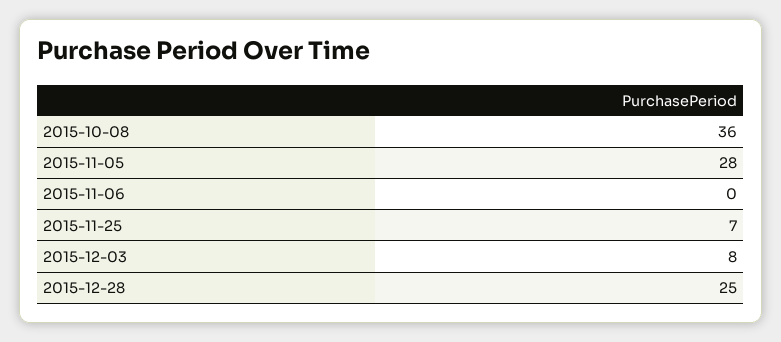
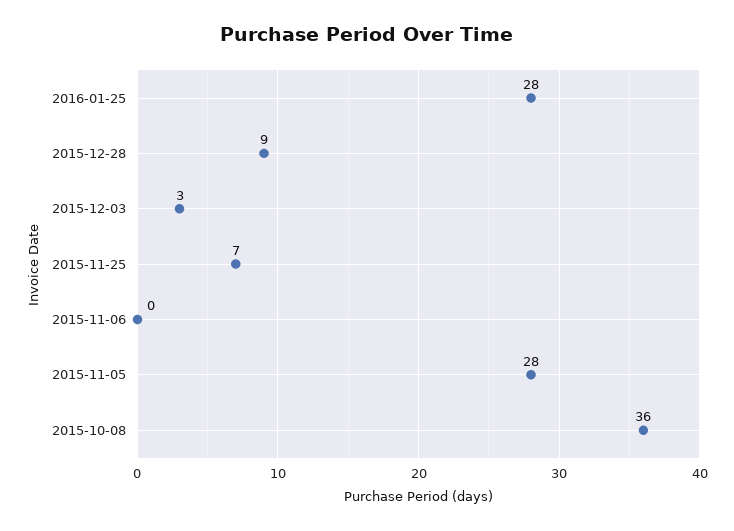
2015-12-03: 8 -> 3
2015-12-28: 25 -> 9
2016-01-25: none -> 28

